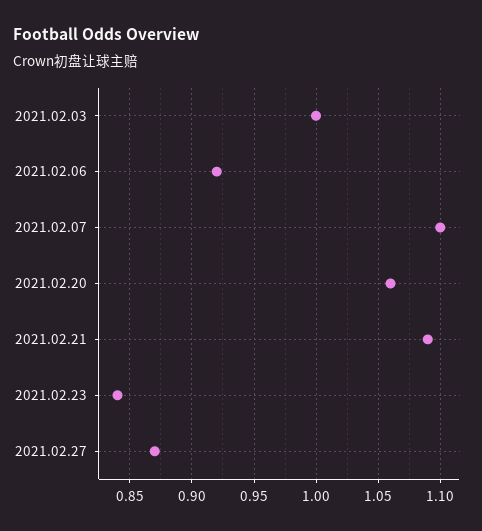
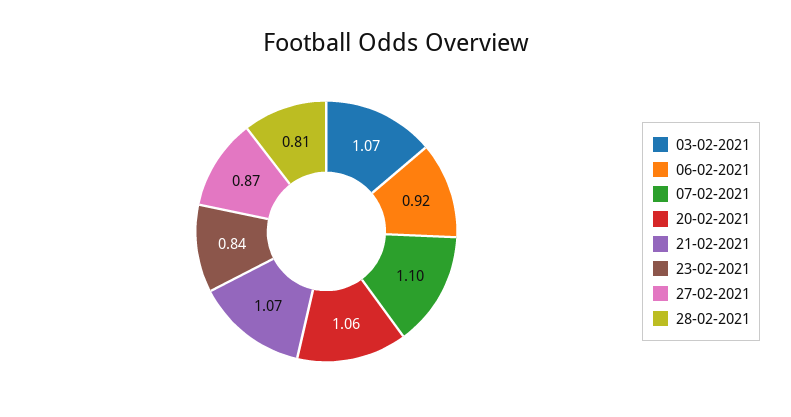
2021.02.03: 1 -> 1.07
2021.02.21: 1.09 -> 1.07
28-02-2021: none -> 0.81

